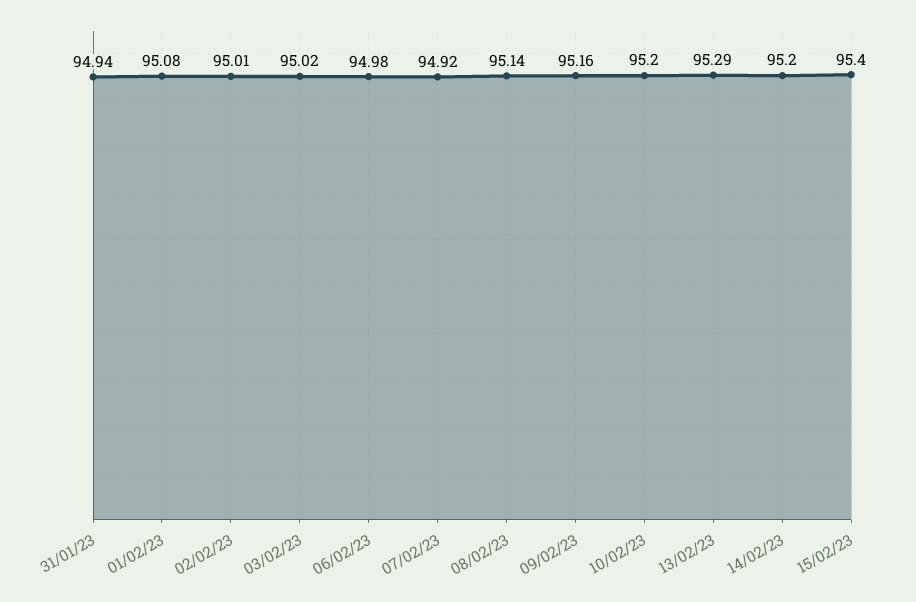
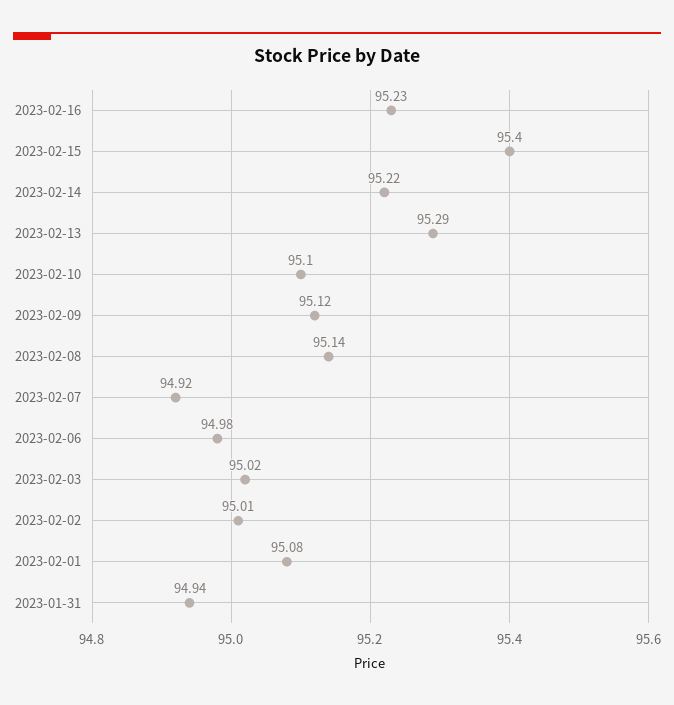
09/02/23: 95.16 -> 95.12
10/02/23: 95.2 -> 95.1
14/02/23: 95.2 -> 95.22
2023-02-16: none -> 95.23

